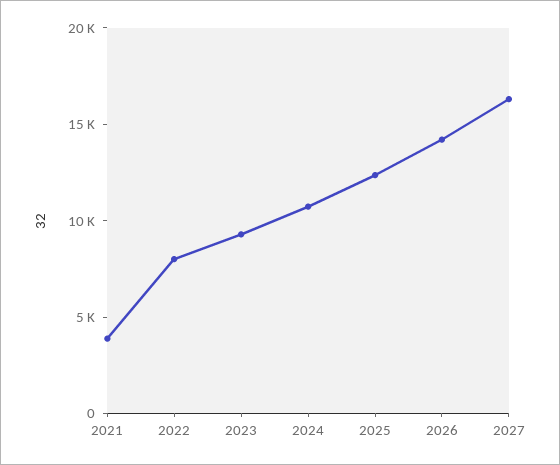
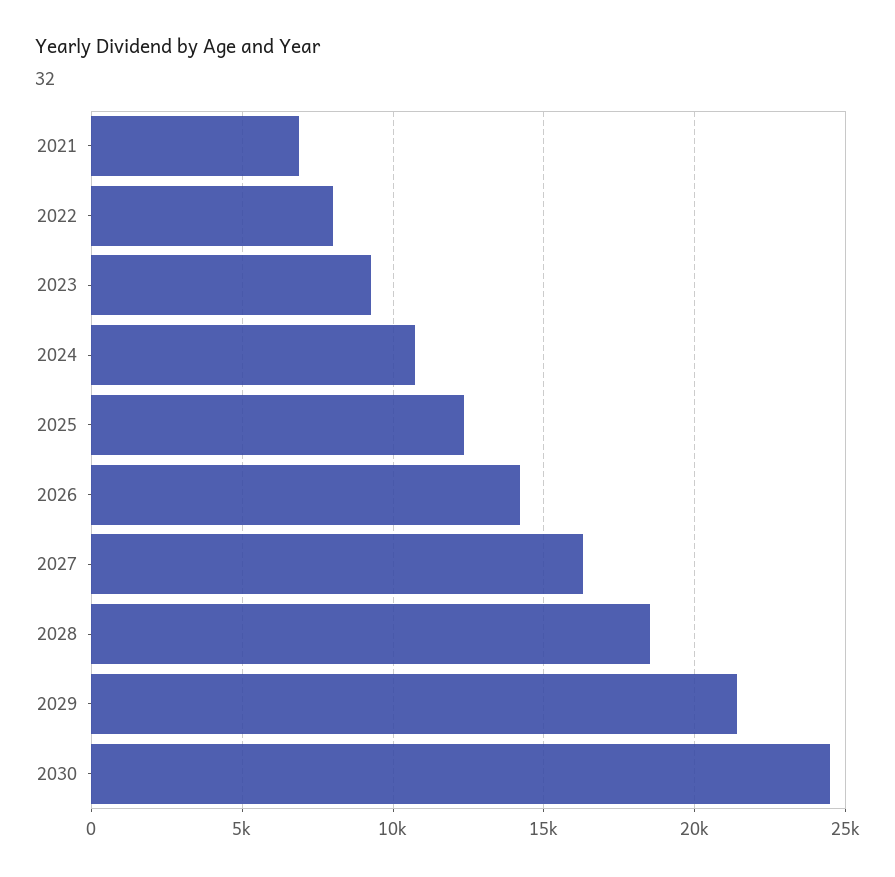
2021: 4000 -> 7000
2028: none -> 18500
2029: none -> 21500
2030: none -> 24500

